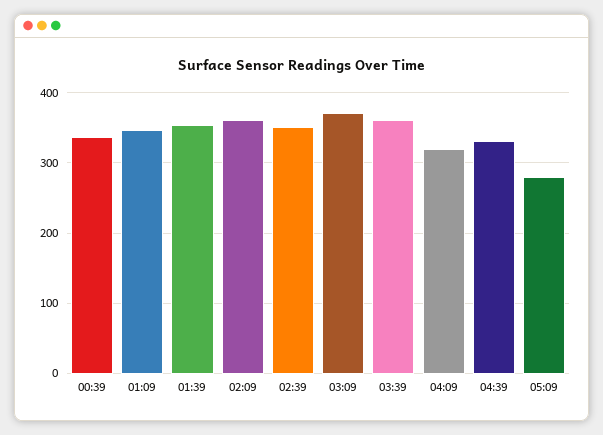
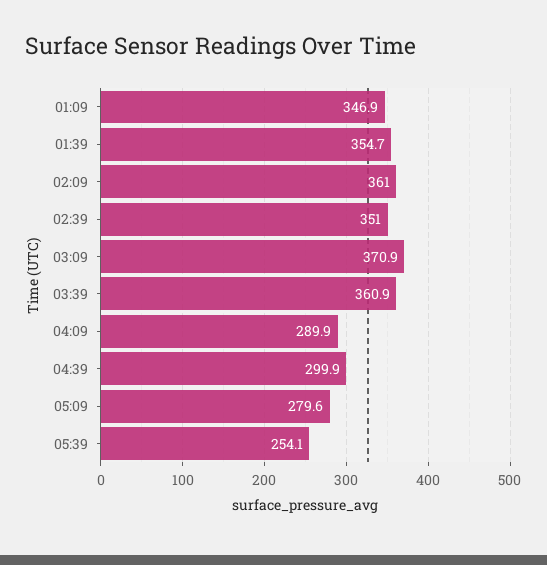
00:39: 340 -> none
04:09: 320 -> 289.9
04:39: 330 -> 299.9
05:39: none -> 254.1

